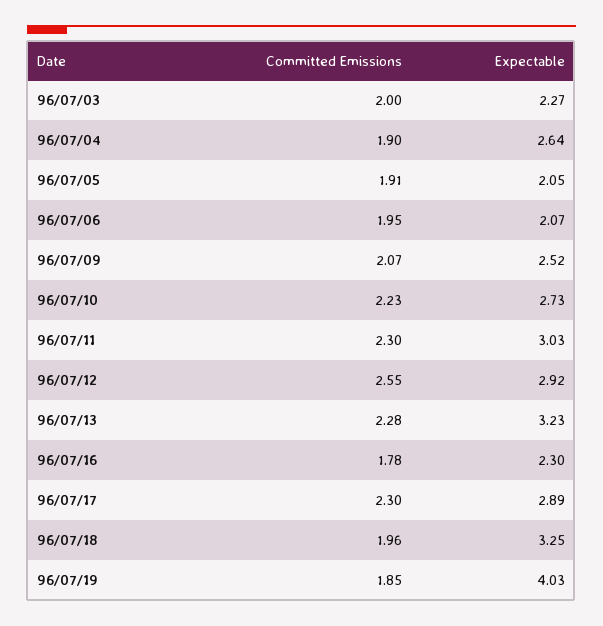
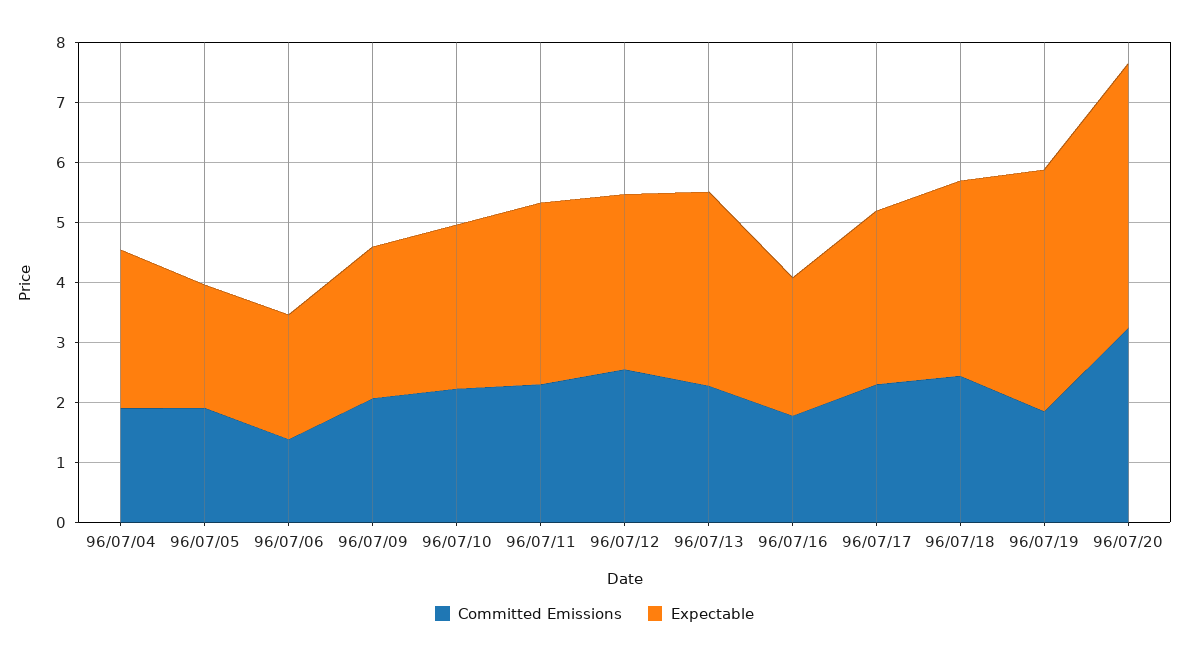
Committed Emissions, 96/07/03: 2 -> none
Expectable, 96/07/03: 2.27 -> none
Committed Emissions, 96/07/06: 1.95 -> 1.4
Committed Emissions, 96/07/18: 1.96 -> 2.4
Committed Emissions, 96/07/20: none -> 3.2
Expectable, 96/07/20: none -> 4.4

